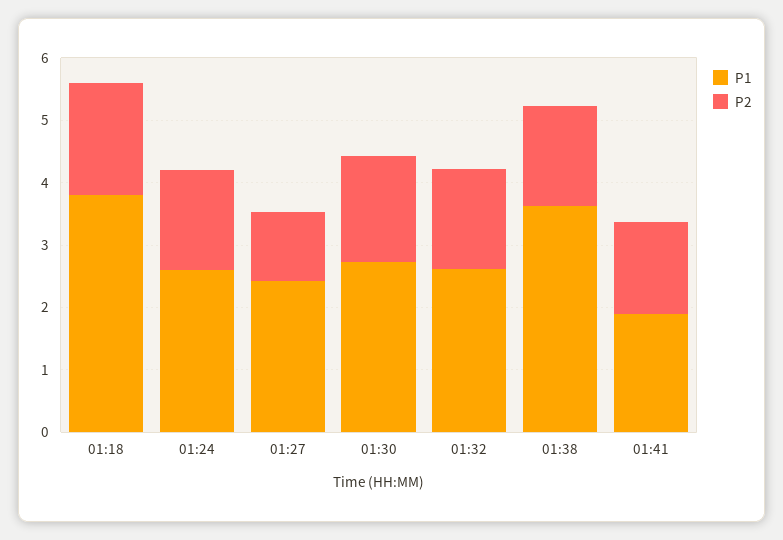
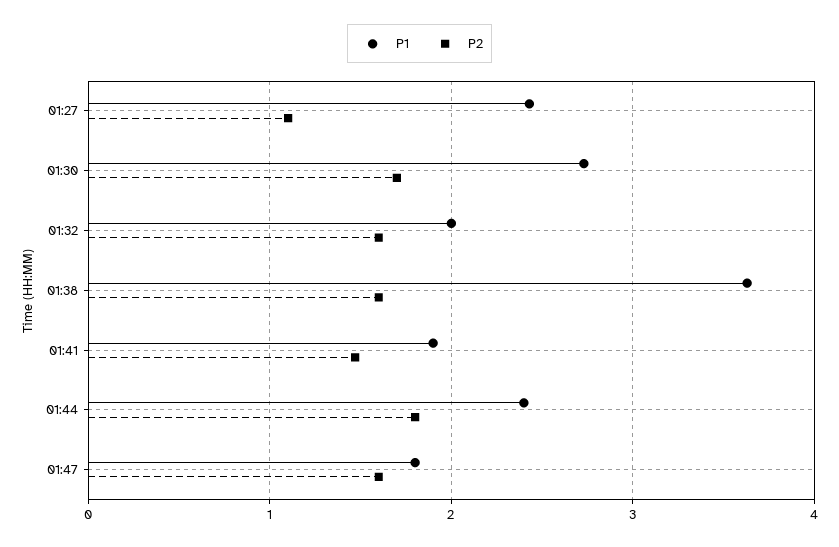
P1, 01:18: 3.8 -> none
P2, 01:18: 1.8 -> none
P1, 01:24: 2.6 -> none
P2, 01:24: 1.6 -> none
P1, 01:32: 2.6 -> 2
P1, 01:44: none -> 2.4
P2, 01:44: none -> 1.8
P1, 01:47: none -> 1.8
P2, 01:47: none -> 1.6

